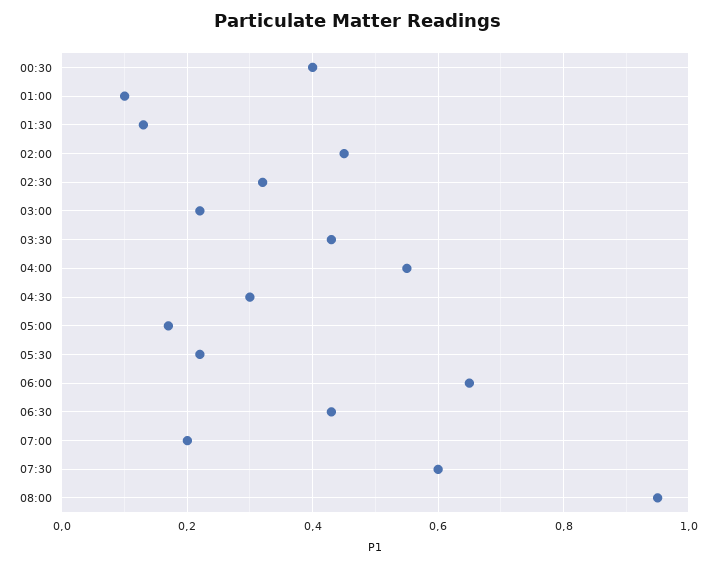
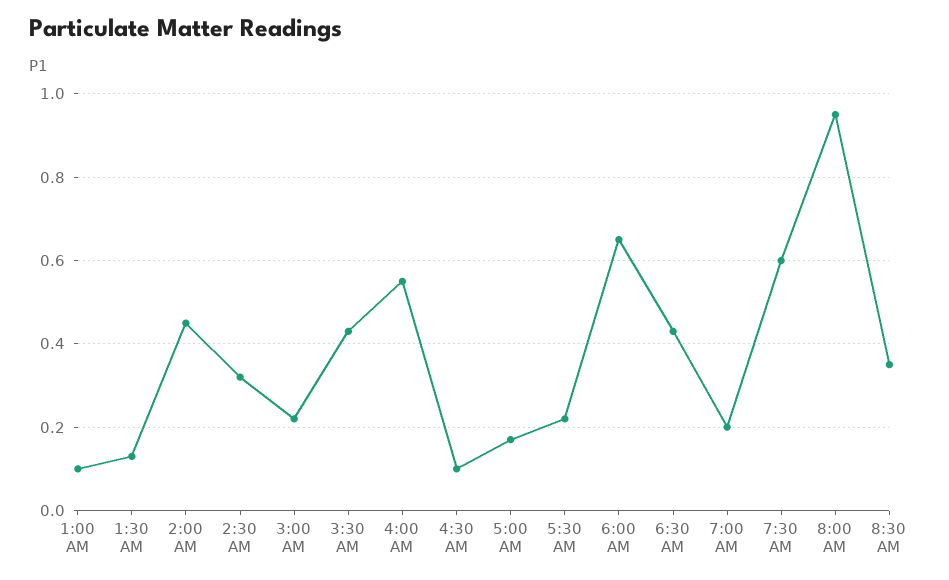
00:30: 0.4 -> none
04:30: 0.3 -> 0.1
8:30 AM: none -> 0.35

